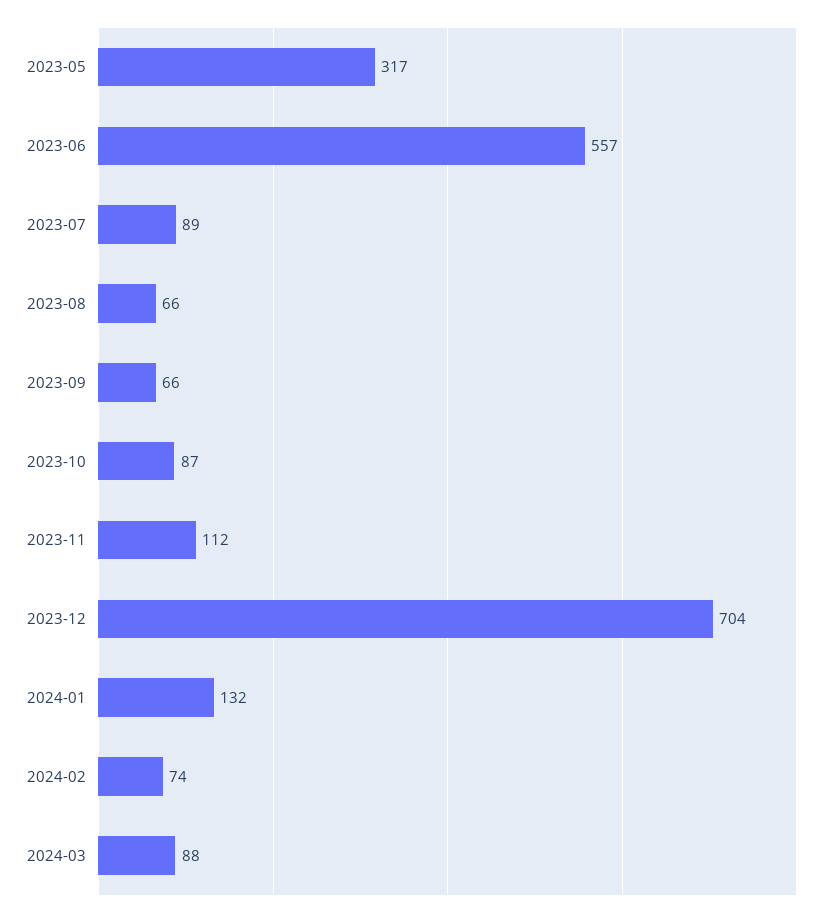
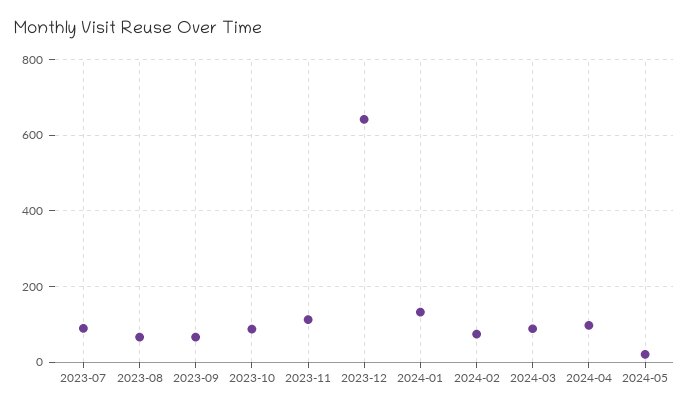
2023-05: 317 -> none
2023-06: 557 -> none
2023-12: 704 -> 640
2024-04: none -> 100
2024-05: none -> 20

